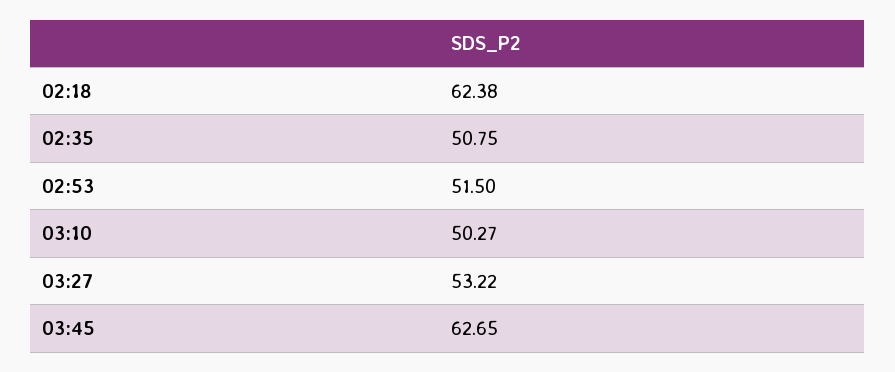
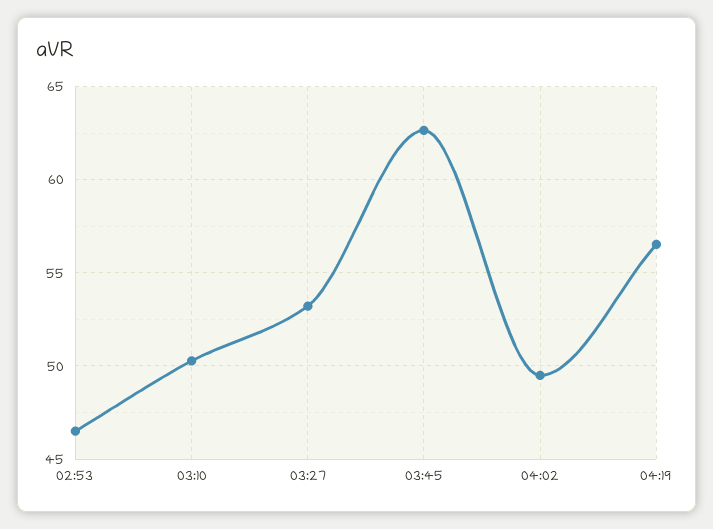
02:18: 62.38 -> none
02:35: 50.75 -> none
02:53: 51.5 -> 46.5
04:02: none -> 49.5
04:19: none -> 56.5

